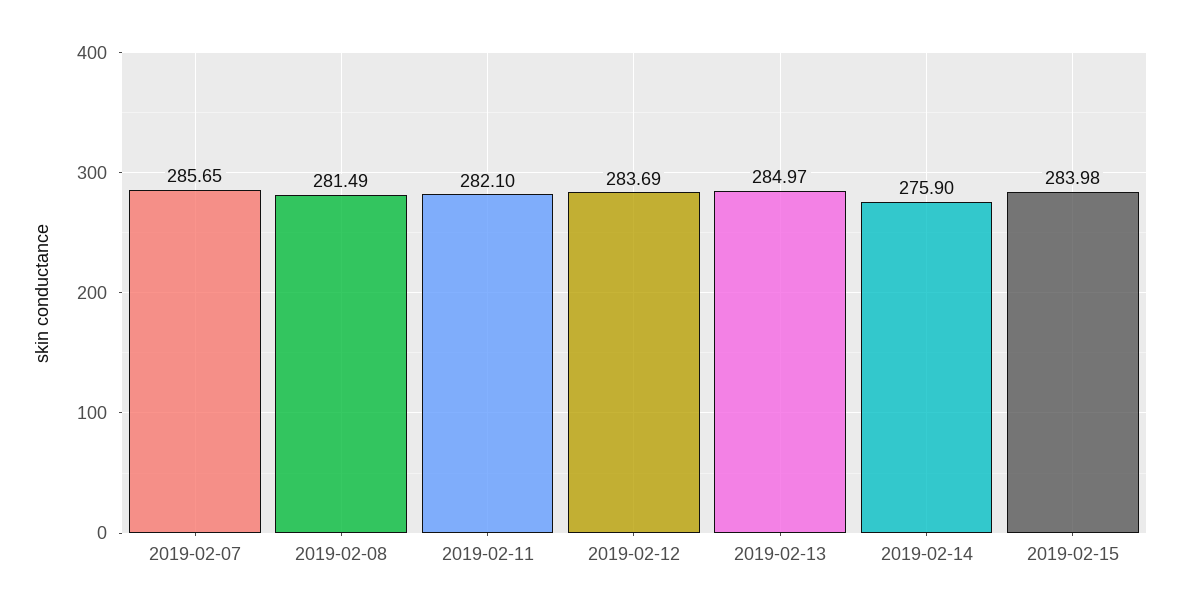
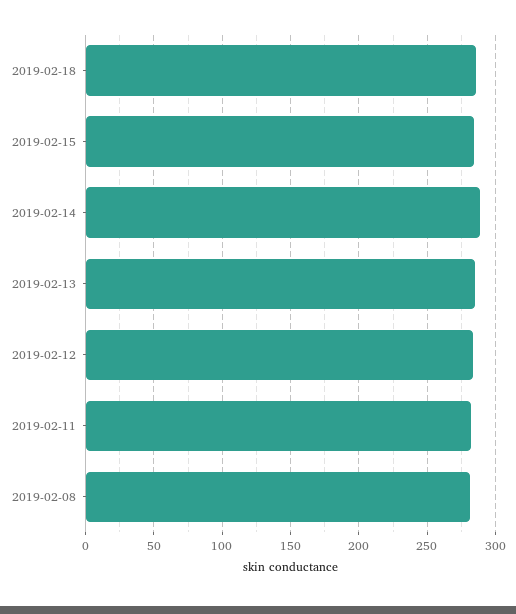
2019-02-07: 285.65 -> none
2019-02-14: 275.9 -> 290
2019-02-18: none -> 285

